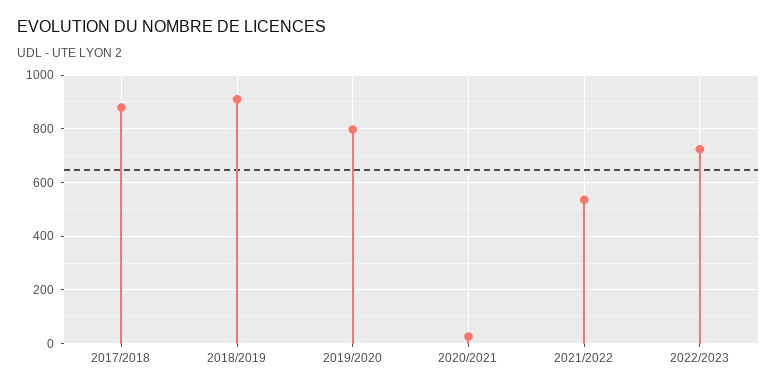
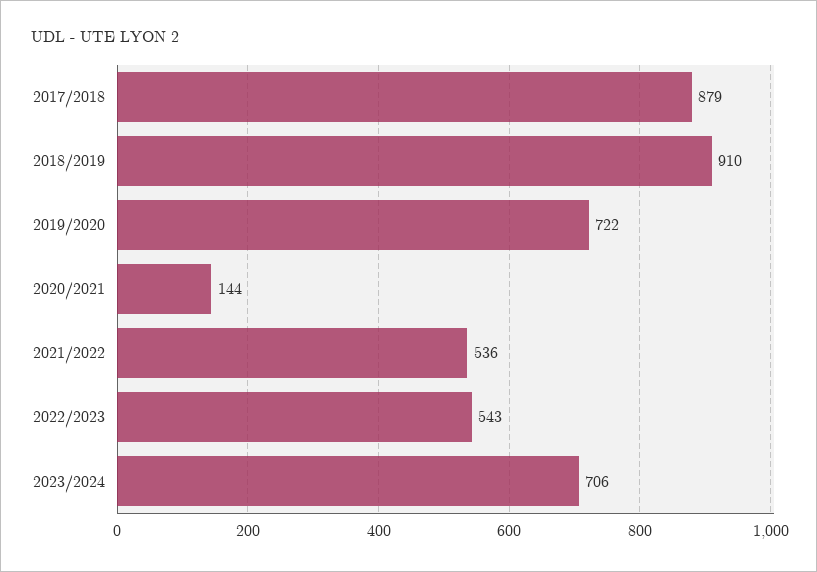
2019/2020: 800 -> 722
2020/2021: 25 -> 144
2022/2023: 725 -> 543
2023/2024: none -> 706

